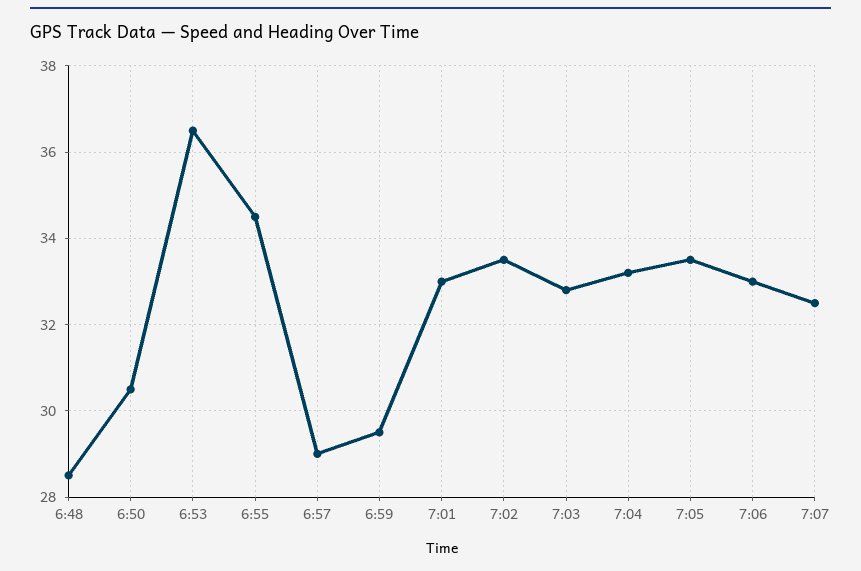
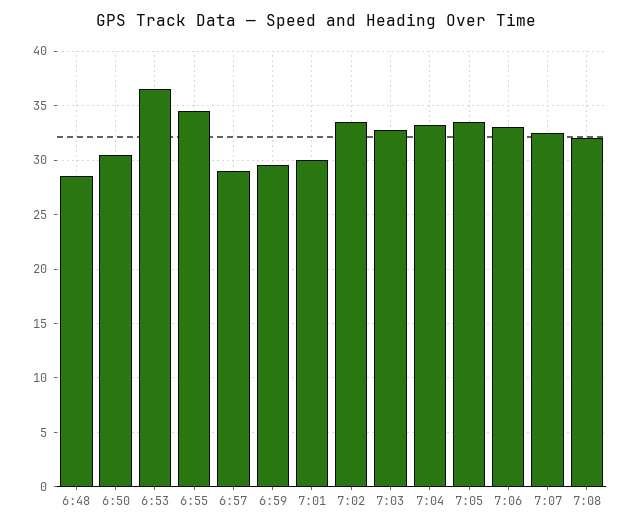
7:01: 33 -> 30
7:08: none -> 32

